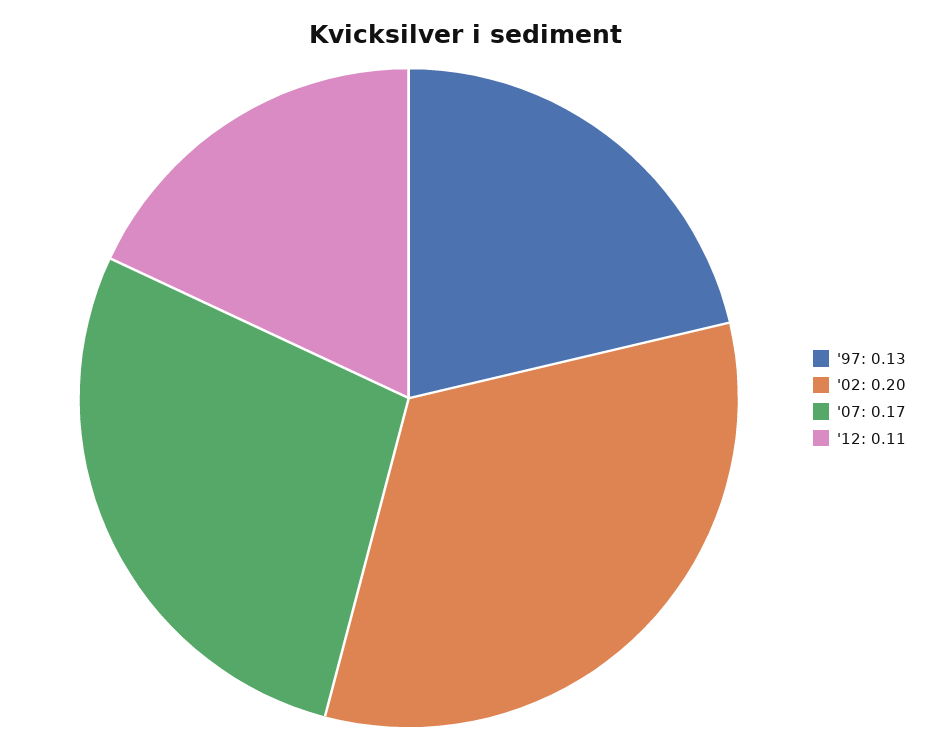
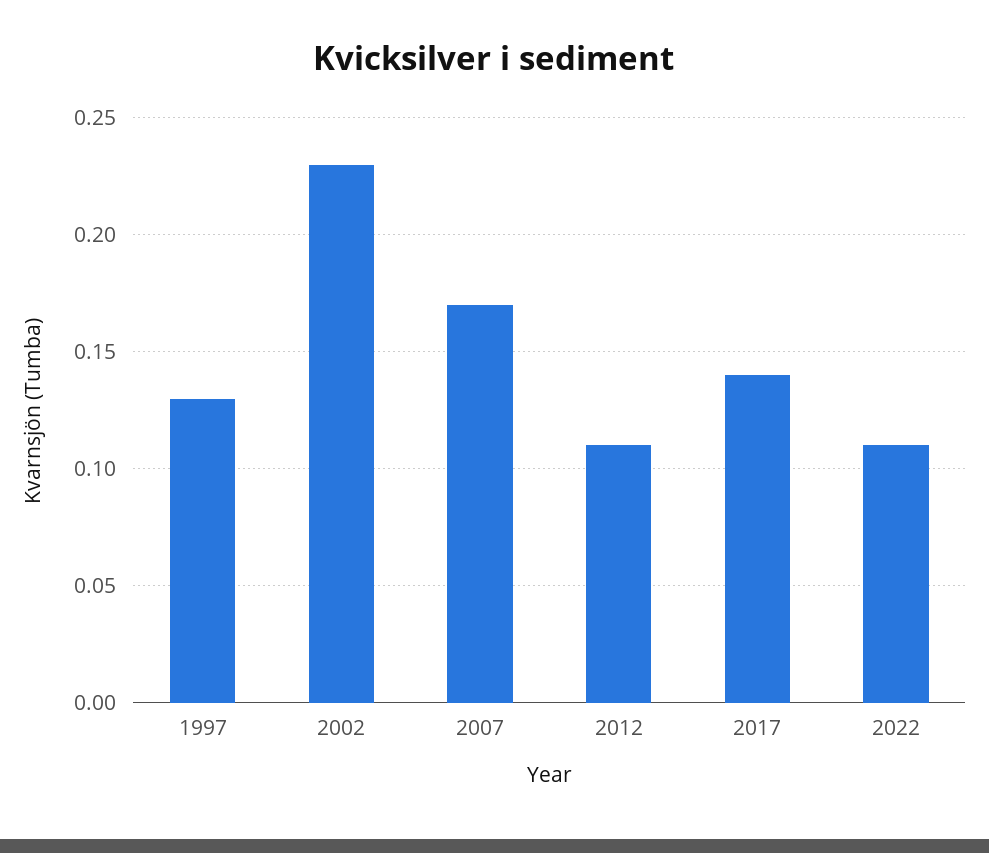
'02: 0.2 -> 0.23
2017: none -> 0.14
2022: none -> 0.11

